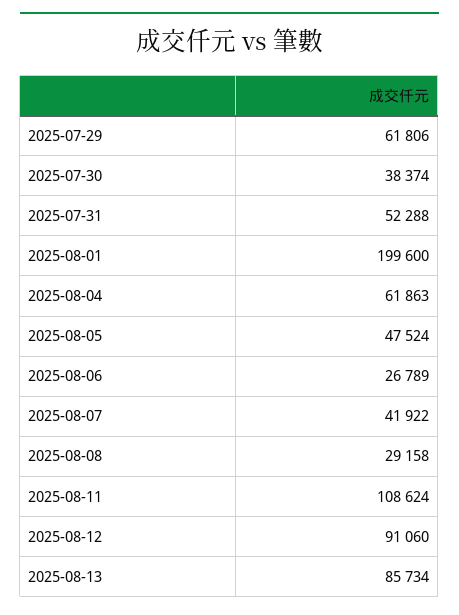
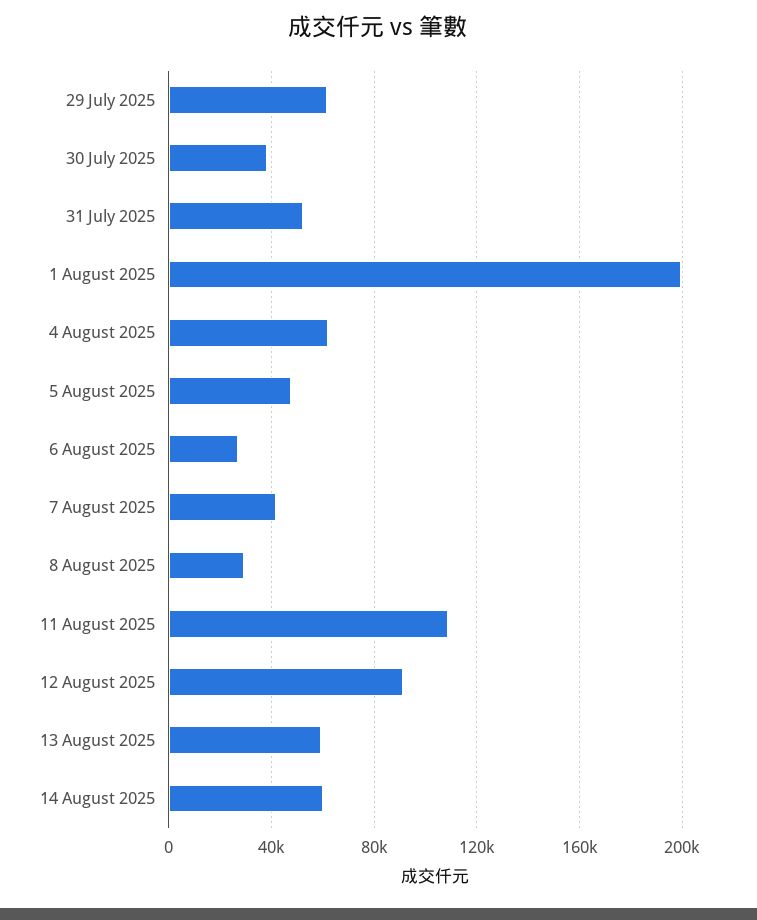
2025-08-13: 85734 -> 60000
14 August 2025: none -> 60000

